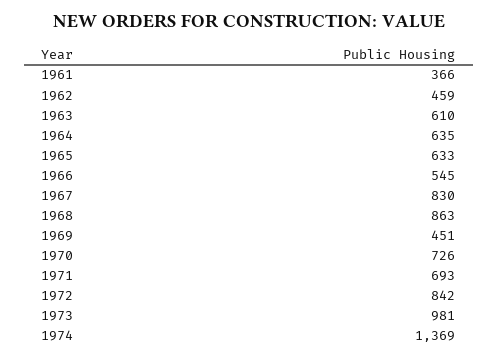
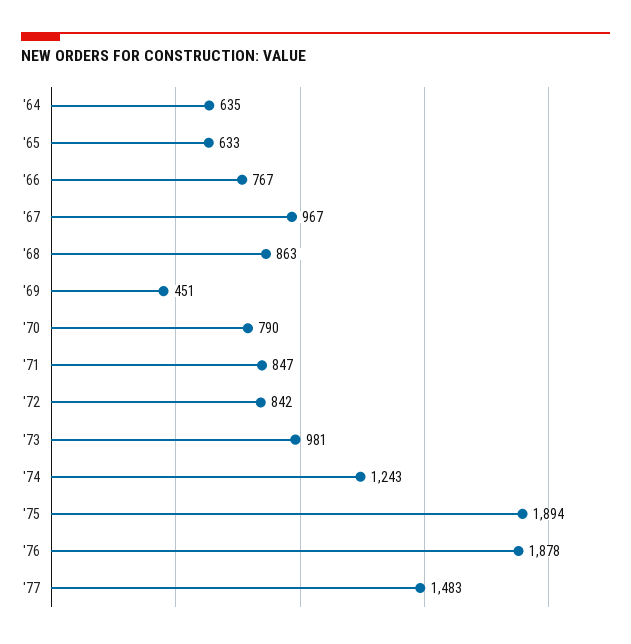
1961: 366 -> none
1962: 459 -> none
1963: 610 -> none
1966: 545 -> 767
1967: 830 -> 967
1970: 726 -> 790
1971: 693 -> 847
1974: 1369 -> 1243
'75: none -> 1894
'76: none -> 1878
'77: none -> 1483

